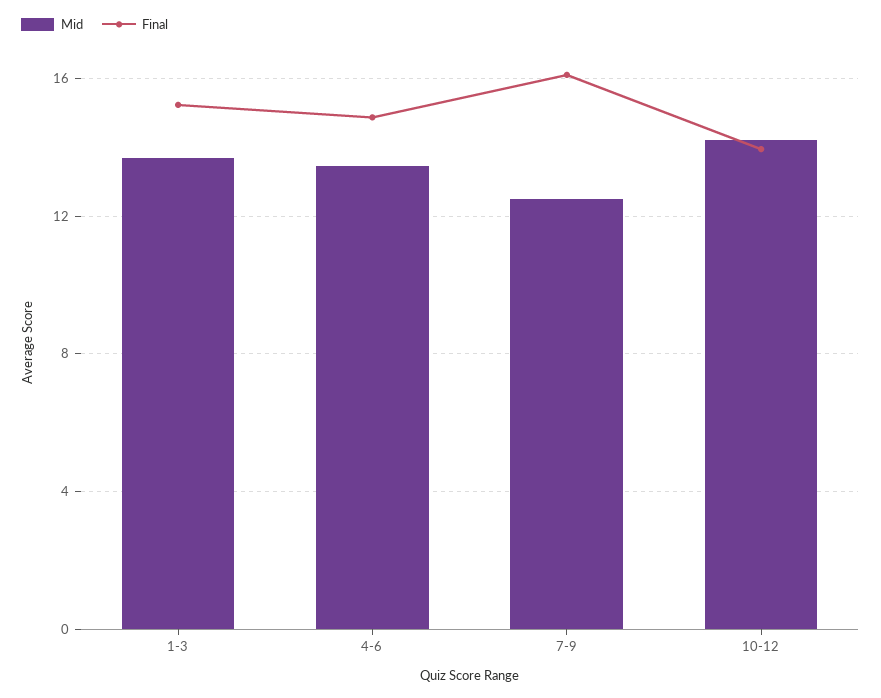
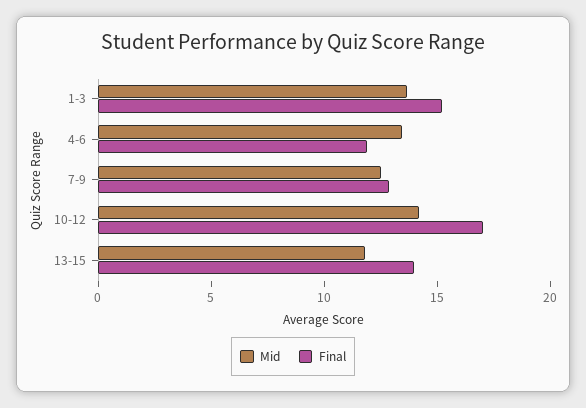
Final, 4-6: 15 -> 12
Final, 7-9: 16 -> 13
Final, 10-12: 14 -> 17
Mid, 13-15: none -> 12
Final, 13-15: none -> 14

